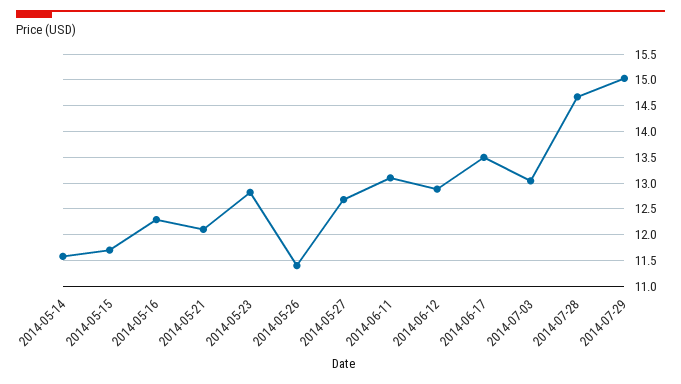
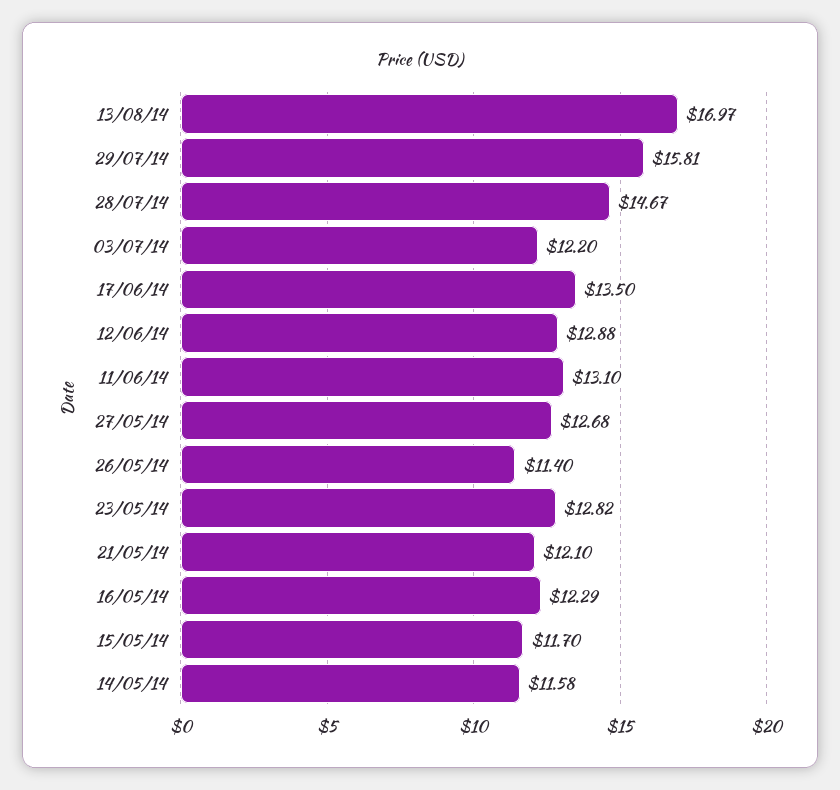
2014-07-03: 13 -> 12.2
2014-07-29: 15 -> 15.81
13/08/14: none -> 16.97

